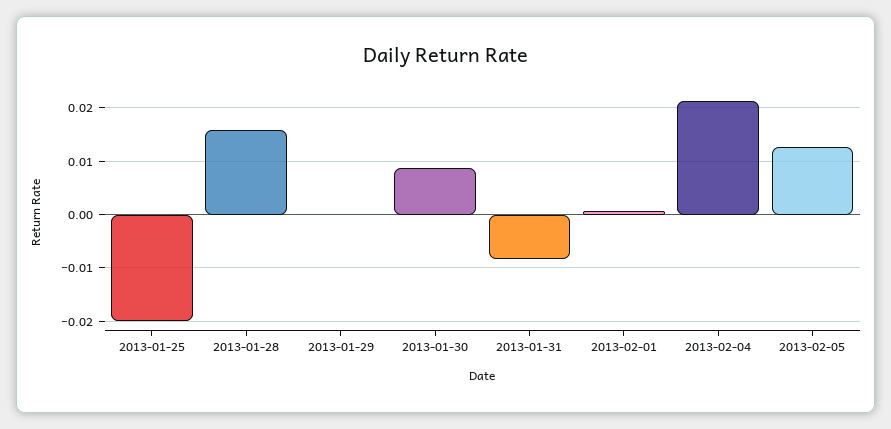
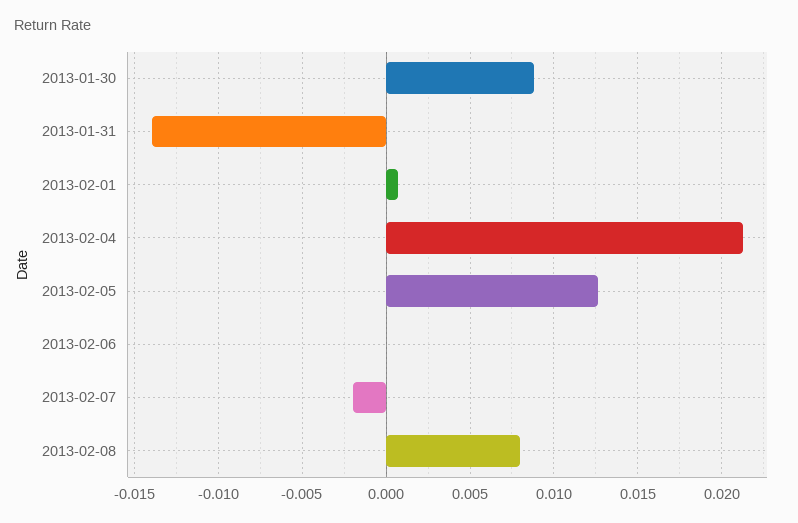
2013-01-25: -0.02 -> none
2013-01-28: 0.016 -> none
2013-01-29: 0 -> none
2013-01-31: -0.008 -> -0.014
2013-02-06: none -> 0
2013-02-07: none -> -0.002
2013-02-08: none -> 0.008

